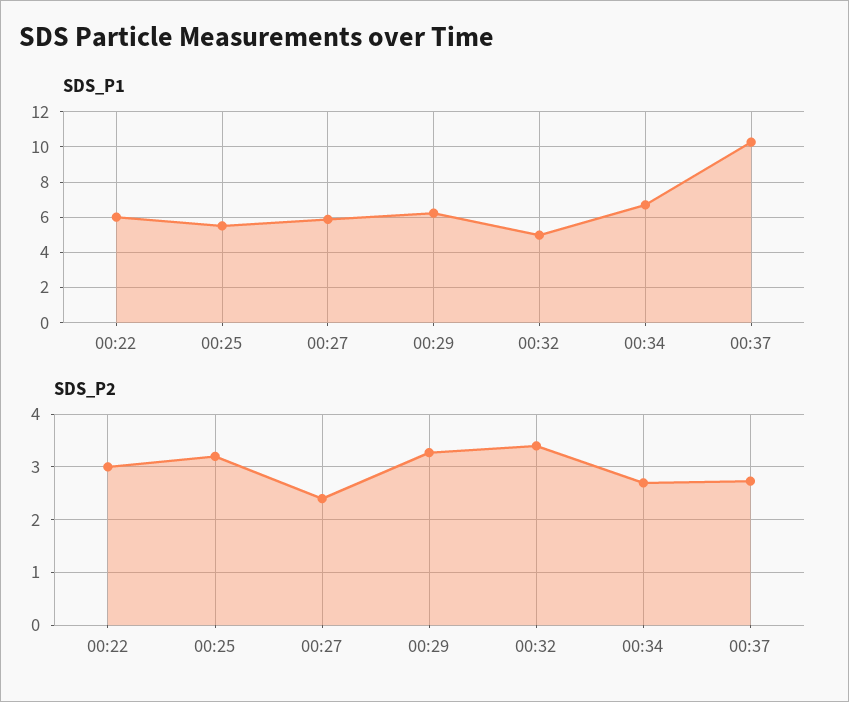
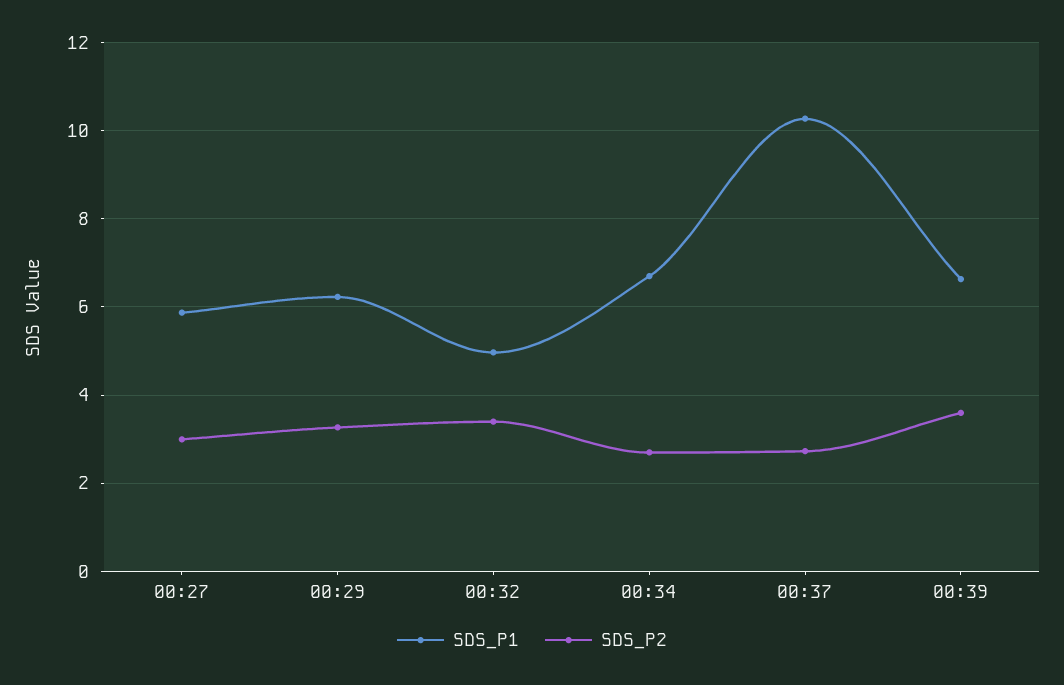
SDS_P1, 00:22: 6 -> none
SDS_P1, 00:25: 5.5 -> none
SDS_P2, 00:22: 3 -> none
SDS_P2, 00:25: 3.2 -> none
SDS_P2, 00:27: 2.4 -> 3
SDS_P1, 00:39: none -> 6.6
SDS_P2, 00:39: none -> 3.6

